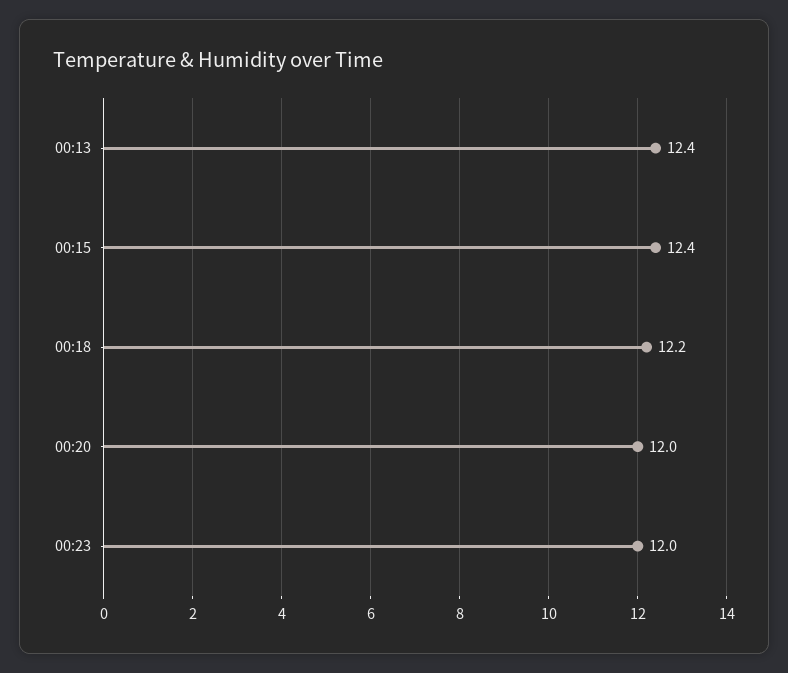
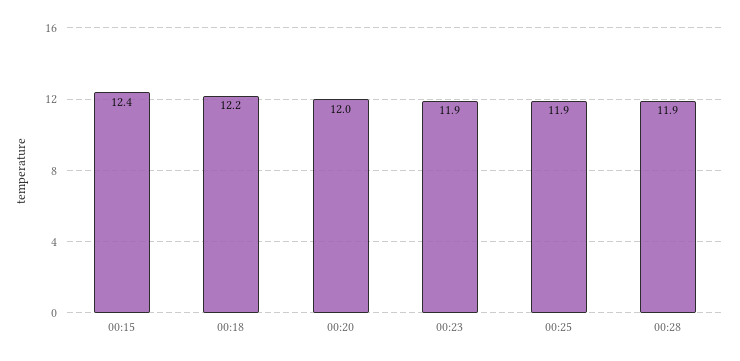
00:13: 12.4 -> none
00:23: 12 -> 11.9
00:25: none -> 11.9
00:28: none -> 11.9

